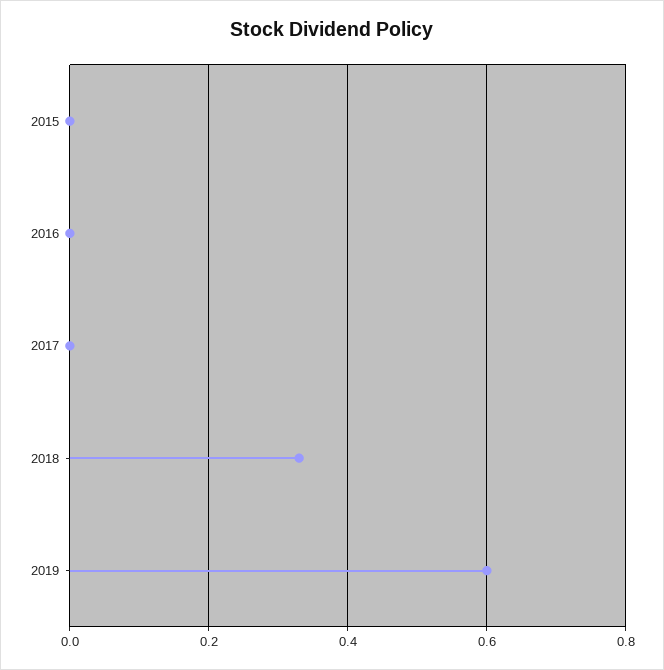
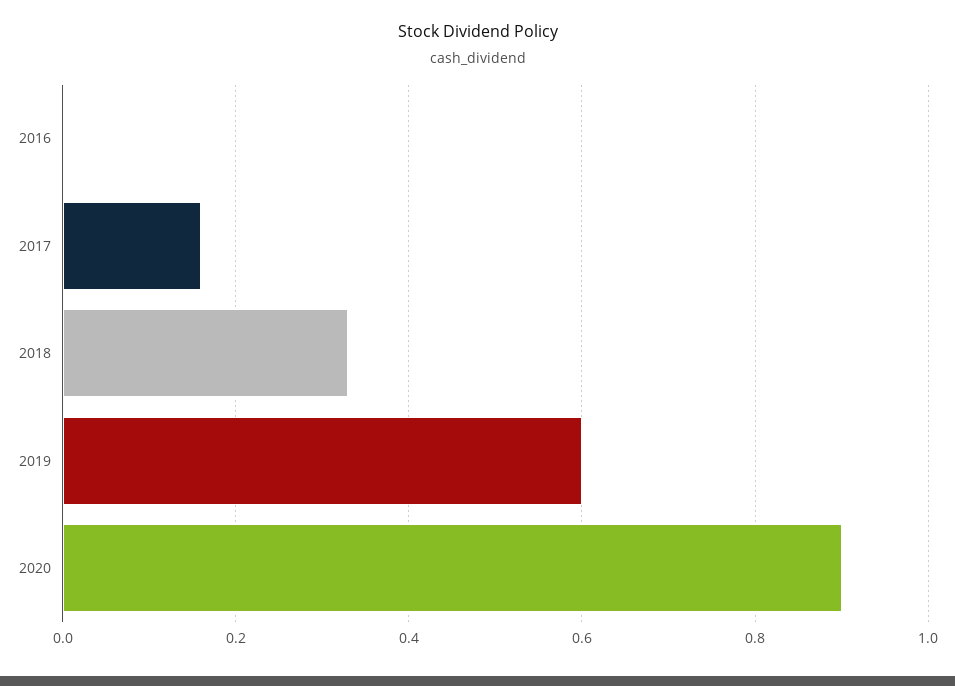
2015: 0 -> none
2017: 0 -> 0.15
2020: none -> 0.9

